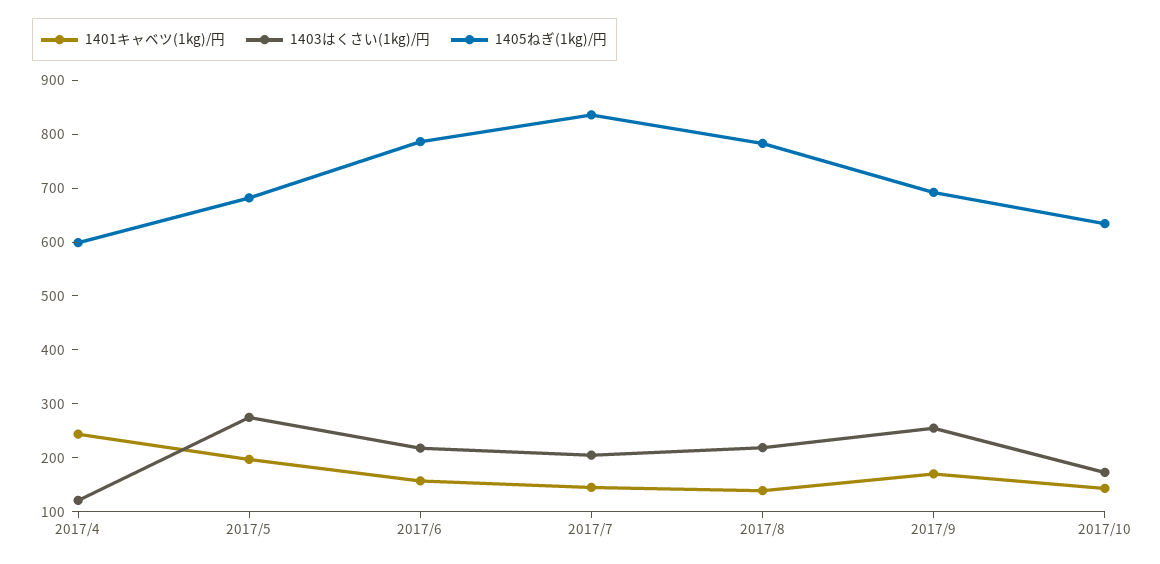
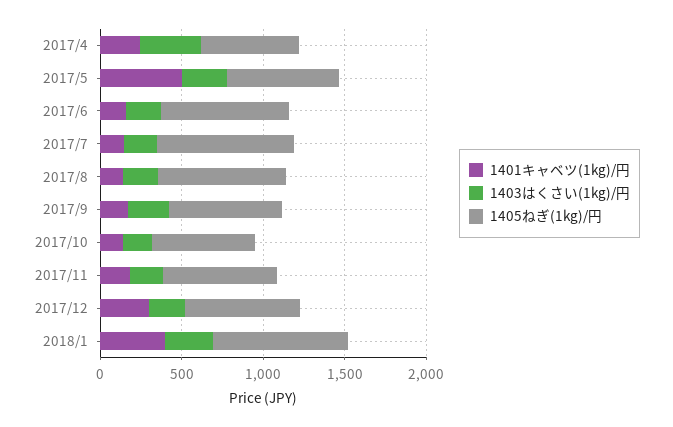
1403はくさい(1kg)/円, 2017/4: 120 -> 400
1401キャベツ(1kg)/円, 2017/5: 200 -> 500
1401キャベツ(1kg)/円, 2017/11: none -> 200
1403はくさい(1kg)/円, 2017/11: none -> 200
1405ねぎ(1kg)/円, 2017/11: none -> 700
1401キャベツ(1kg)/円, 2017/12: none -> 300
1403はくさい(1kg)/円, 2017/12: none -> 200
1405ねぎ(1kg)/円, 2017/12: none -> 700
1401キャベツ(1kg)/円, 2018/1: none -> 400
1403はくさい(1kg)/円, 2018/1: none -> 300
1405ねぎ(1kg)/円, 2018/1: none -> 800

